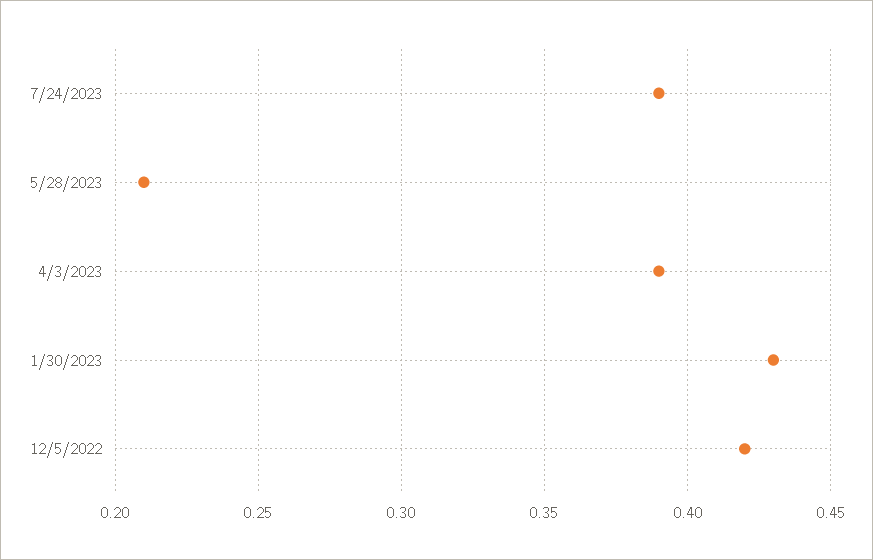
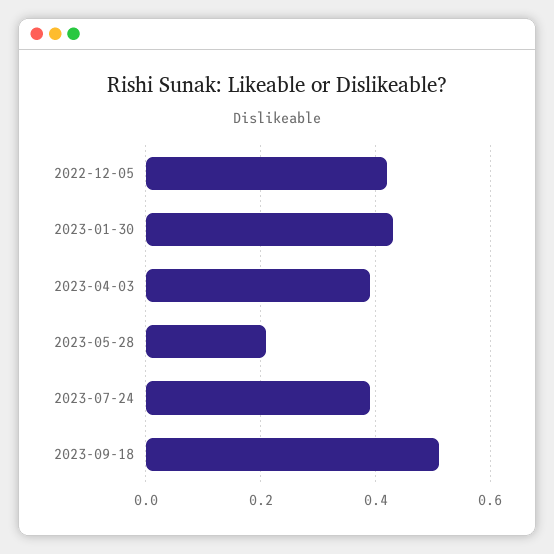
2023-09-18: none -> 0.5

